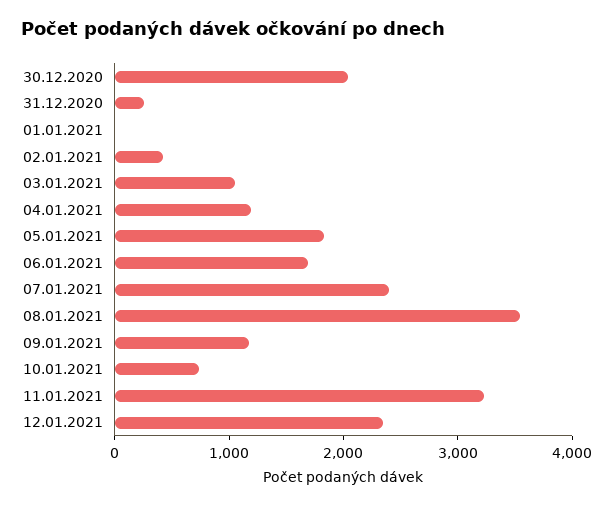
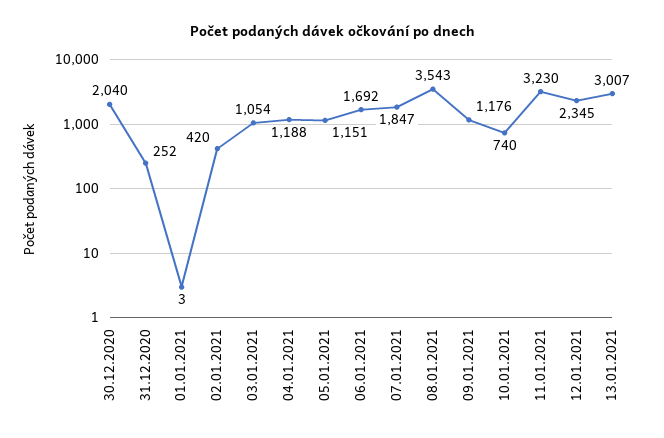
05.01.2021: 1800 -> 1151
07.01.2021: 2400 -> 1847
13.01.2021: none -> 3007

